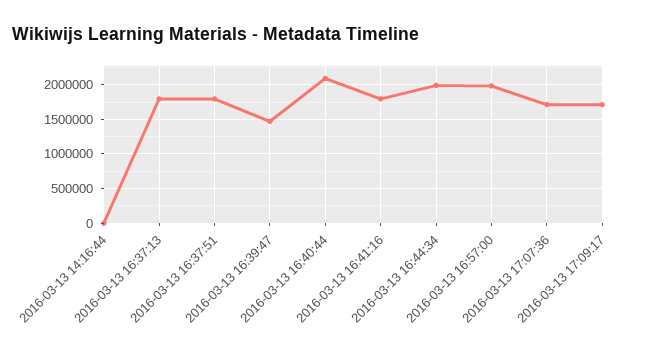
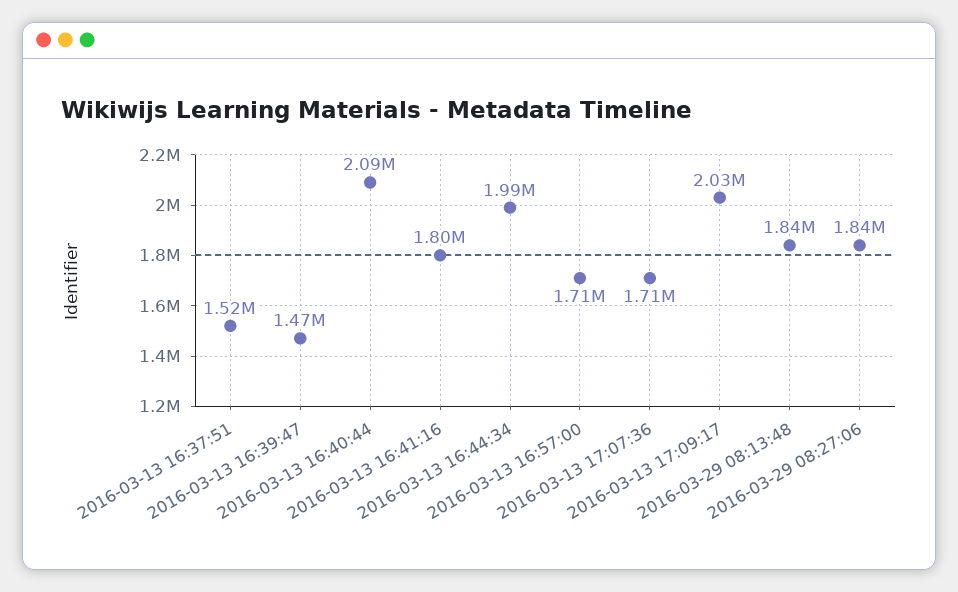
2016-03-13 14:16:44: 0 -> none
2016-03-13 16:37:13: 1800000 -> none
2016-03-13 16:37:51: 1800000 -> 1520000
2016-03-13 16:57:00: 2000000 -> 1710000
2016-03-13 17:09:17: 1700000 -> 2030000
2016-03-29 08:13:48: none -> 1840000
2016-03-29 08:27:06: none -> 1840000

